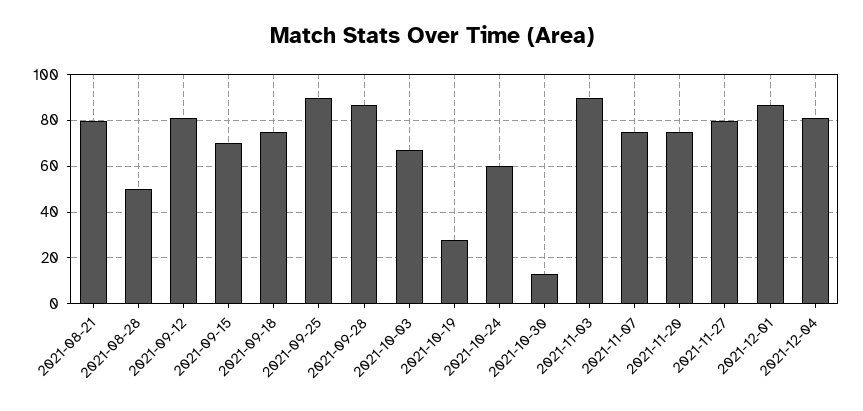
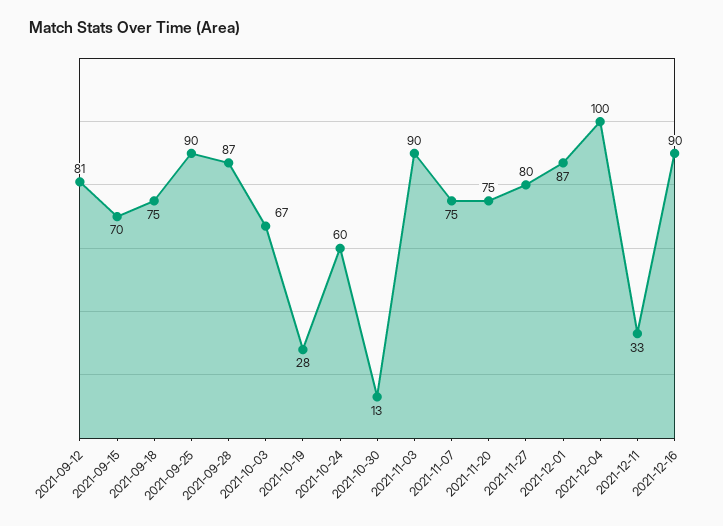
2021-08-21: 80 -> none
2021-08-28: 50 -> none
2021-12-04: 80 -> 100
2021-12-11: none -> 33
2021-12-16: none -> 90

